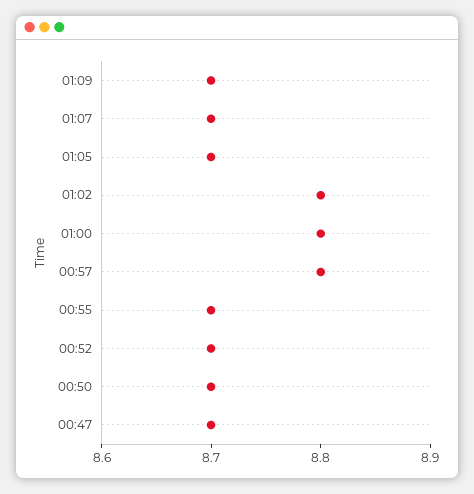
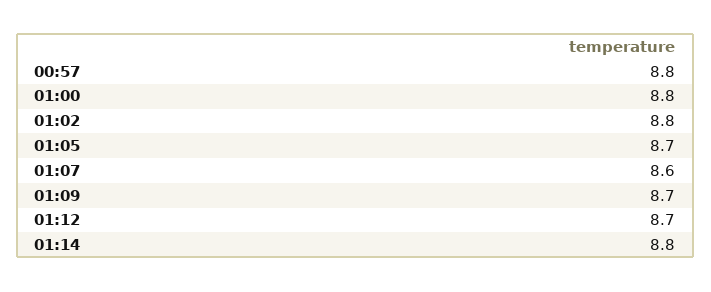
01:07: 8.7 -> 8.6
00:55: 8.7 -> none
00:52: 8.7 -> none
00:50: 8.7 -> none
00:47: 8.7 -> none
01:12: none -> 8.7
01:14: none -> 8.8

